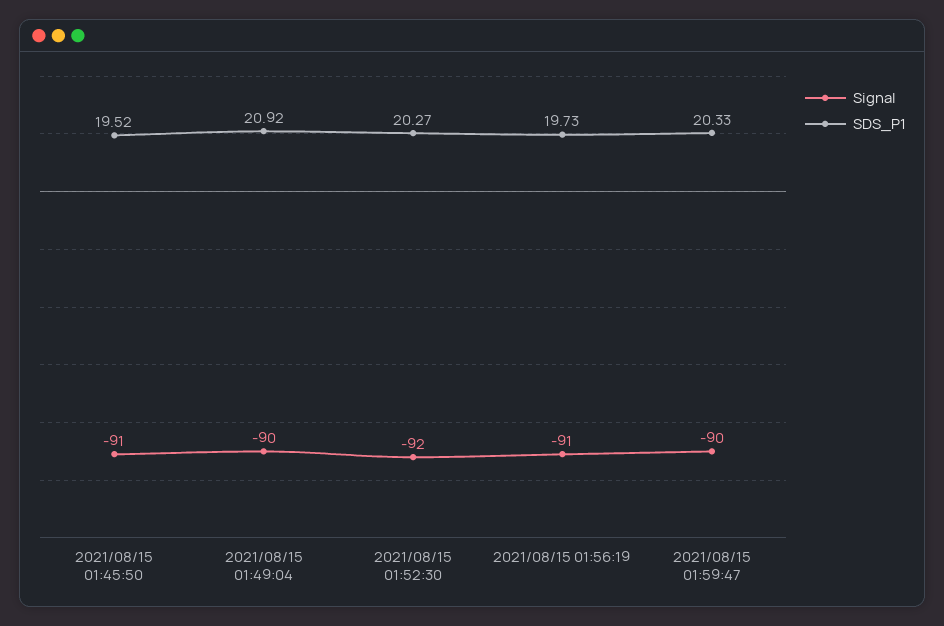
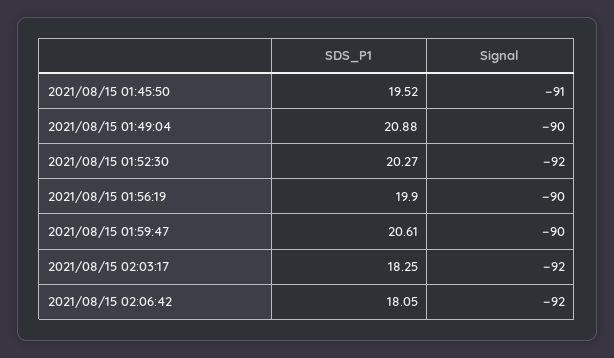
SDS_P1, 2021/08/15 01:49:04: 20.92 -> 20.88
Signal, 2021/08/15 01:56:19: -91 -> -90
SDS_P1, 2021/08/15 01:56:19: 19.73 -> 19.9
SDS_P1, 2021/08/15 01:59:47: 20.33 -> 20.61
SDS_P1, 2021/08/15 02:03:17: none -> 18.25
Signal, 2021/08/15 02:03:17: none -> -92
SDS_P1, 2021/08/15 02:06:42: none -> 18.05
Signal, 2021/08/15 02:06:42: none -> -92

